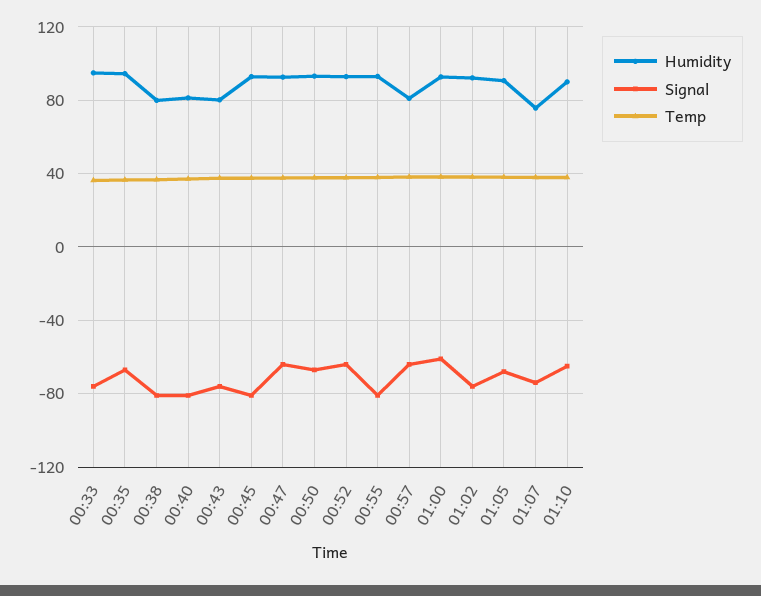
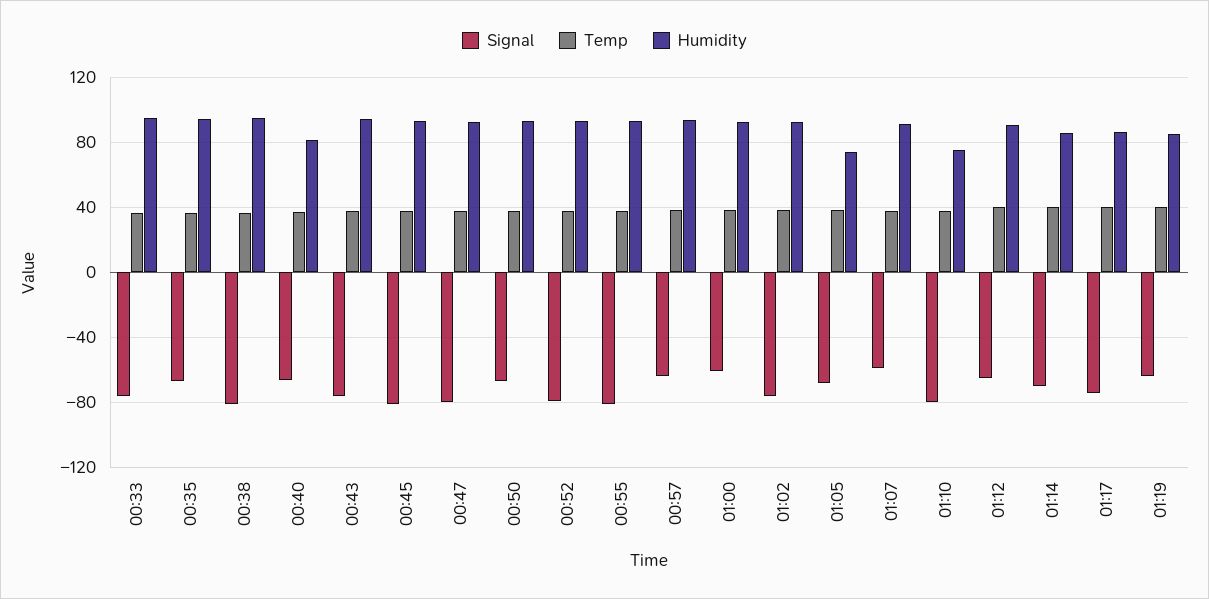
Humidity, 00:38: 80 -> 95
Signal, 00:40: -80 -> -65
Humidity, 00:43: 80 -> 95
Signal, 00:47: -65 -> -80
Signal, 00:52: -65 -> -80
Humidity, 00:57: 80 -> 95
Humidity, 01:05: 90 -> 75
Humidity, 01:07: 75 -> 90
Signal, 01:07: -75 -> -60
Humidity, 01:10: 90 -> 75
Signal, 01:10: -65 -> -80
Signal, 01:12: none -> -65
Temp, 01:12: none -> 40
Humidity, 01:12: none -> 90
Signal, 01:14: none -> -70
Temp, 01:14: none -> 40
Humidity, 01:14: none -> 85
Signal, 01:17: none -> -75
Temp, 01:17: none -> 40
Humidity, 01:17: none -> 85
Signal, 01:19: none -> -65
Temp, 01:19: none -> 40
Humidity, 01:19: none -> 85

